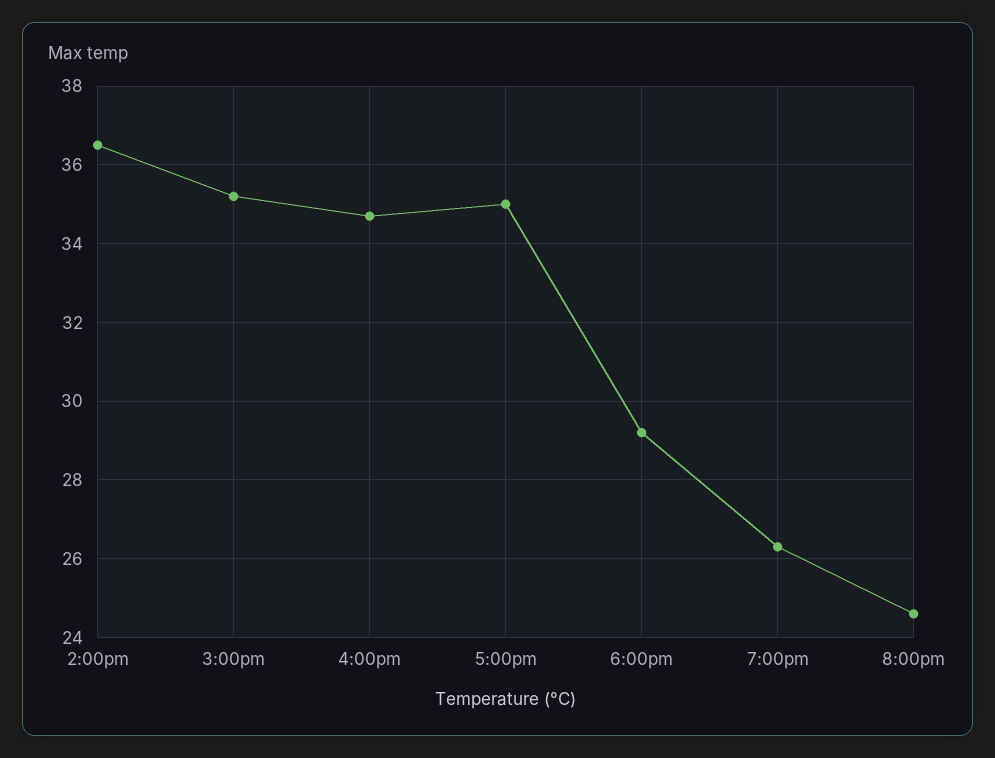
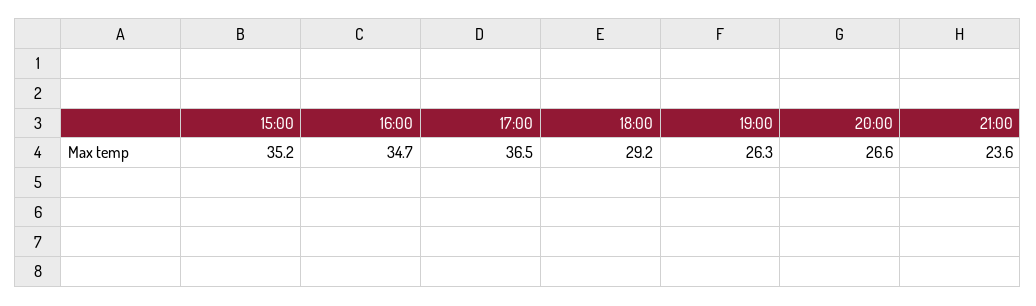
2:00pm: 36.5 -> none
5:00pm: 35 -> 36.5
8:00pm: 24.5 -> 26.6
21:00: none -> 23.6

